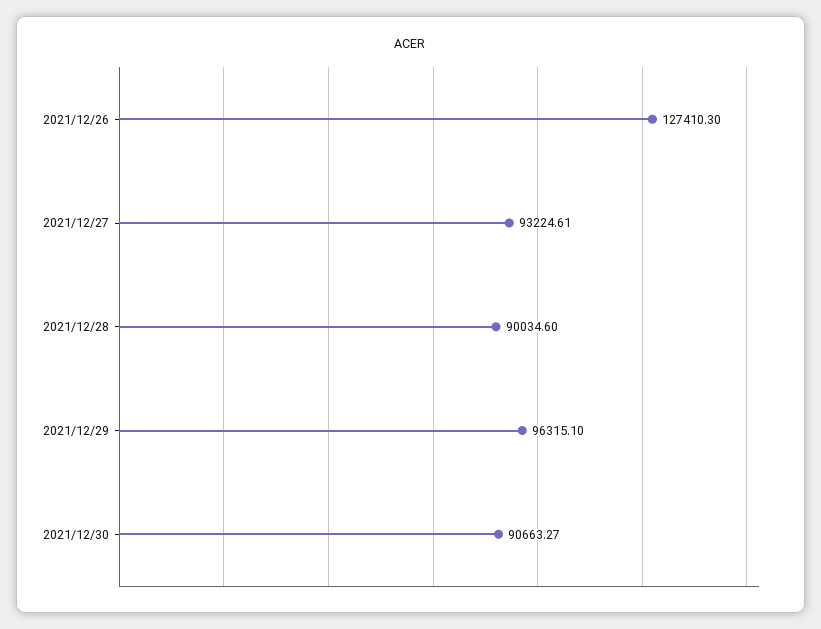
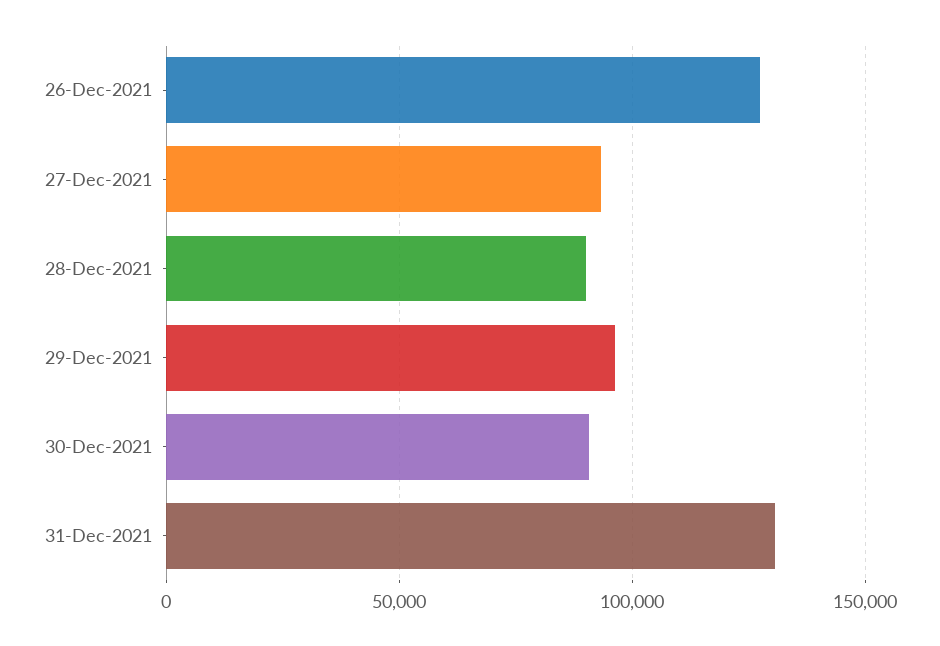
31-Dec-2021: none -> 130000

